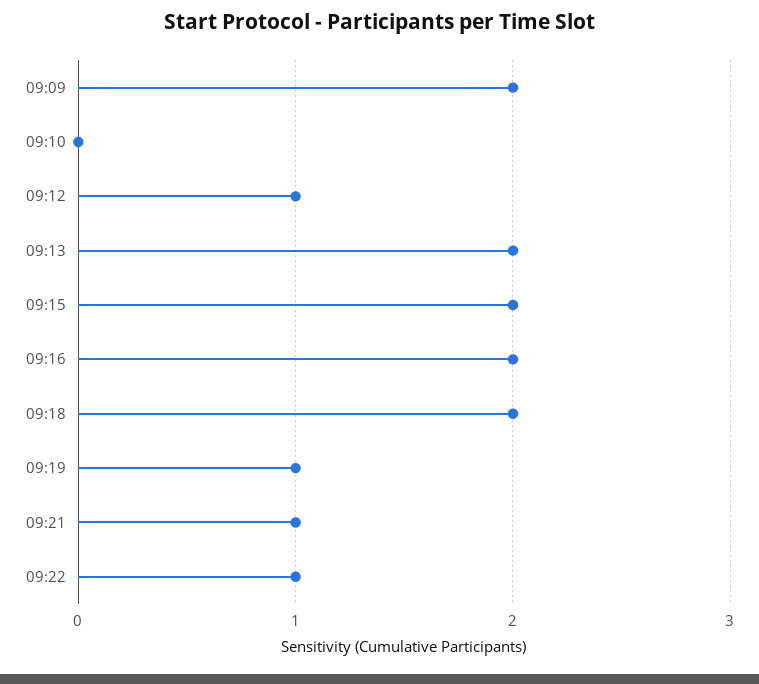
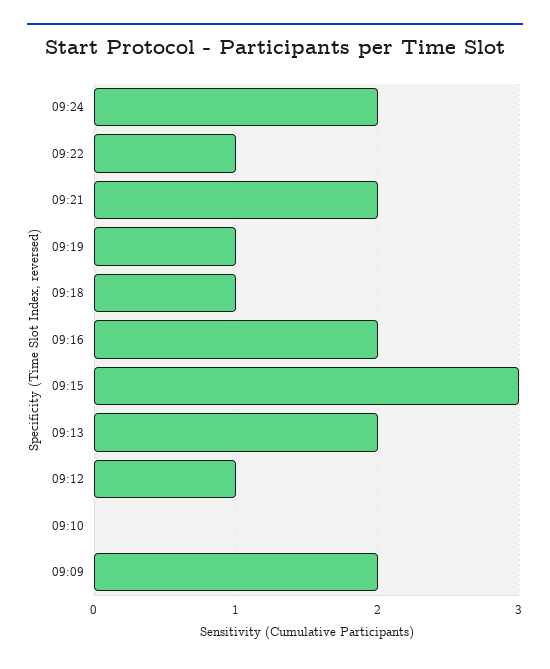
09:15: 2 -> 3
09:18: 2 -> 1
09:21: 1 -> 2
09:24: none -> 2

